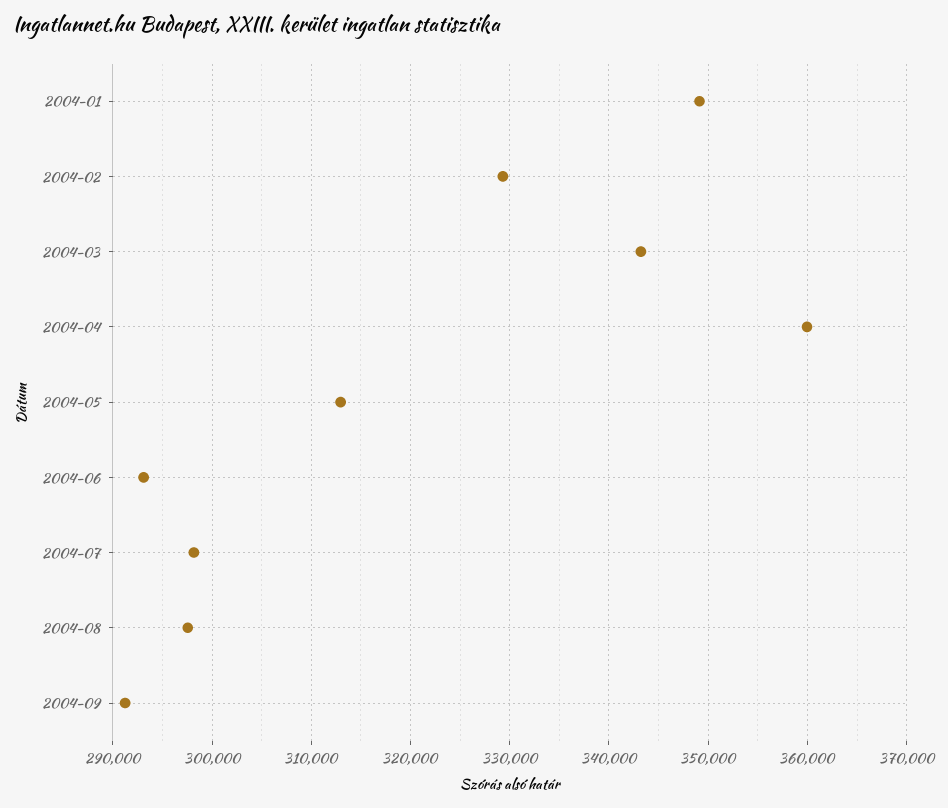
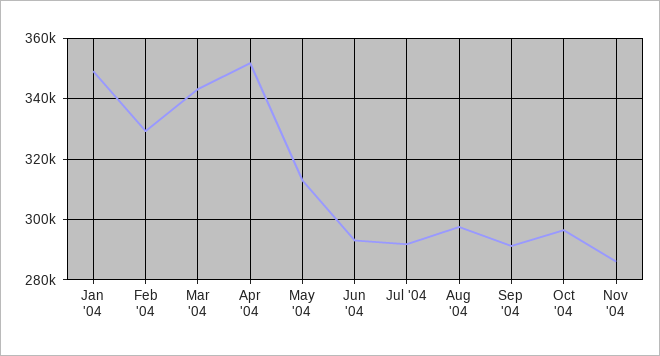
2004-04: 360000 -> 352000
2004-07: 298000 -> 292000
Oct '04: none -> 296000
Nov '04: none -> 286000

